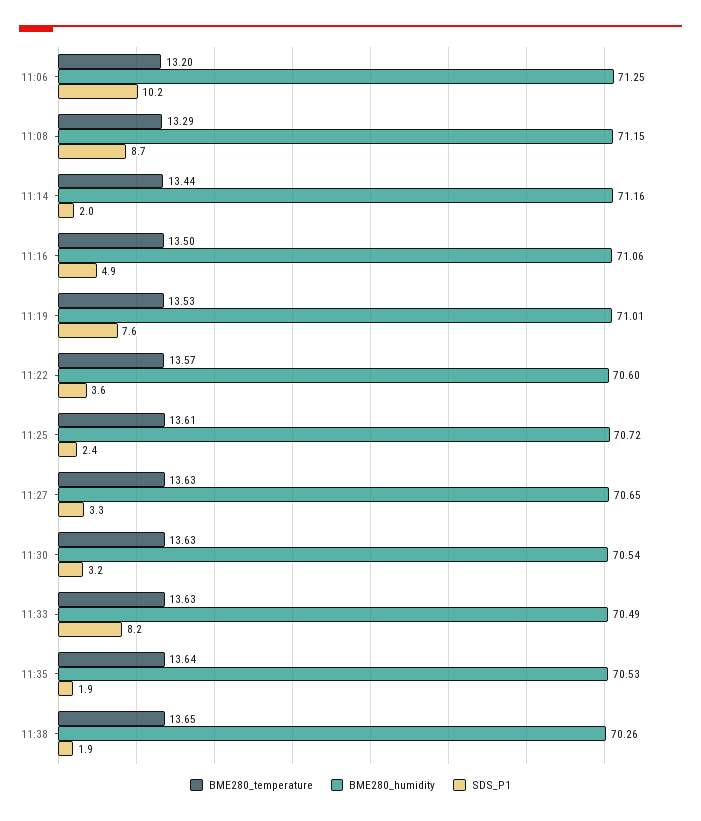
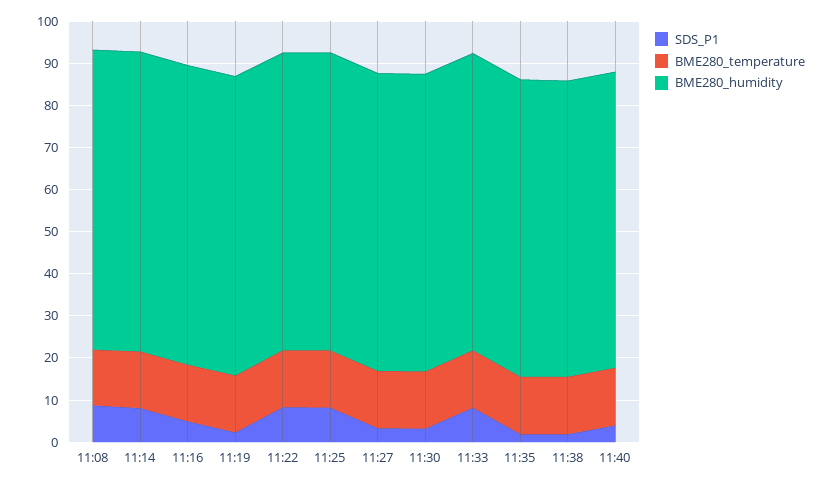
BME280_temperature, 11:06: 13.2 -> none
BME280_humidity, 11:06: 71.25 -> none
SDS_P1, 11:06: 10.2 -> none
SDS_P1, 11:14: 2 -> 8
SDS_P1, 11:19: 7.6 -> 2
SDS_P1, 11:22: 3.6 -> 8
SDS_P1, 11:25: 2.4 -> 8
SDS_P1, 11:40: none -> 4
BME280_temperature, 11:40: none -> 14
BME280_humidity, 11:40: none -> 70

